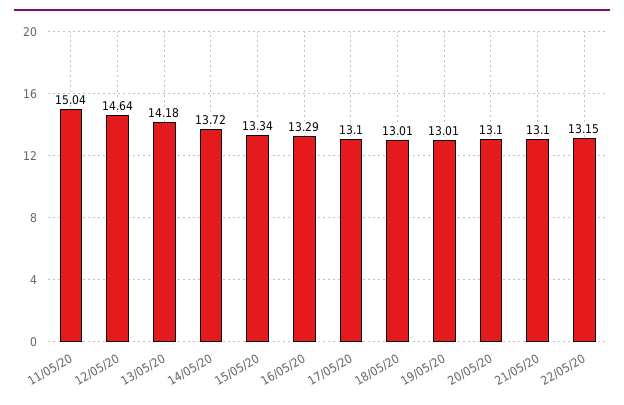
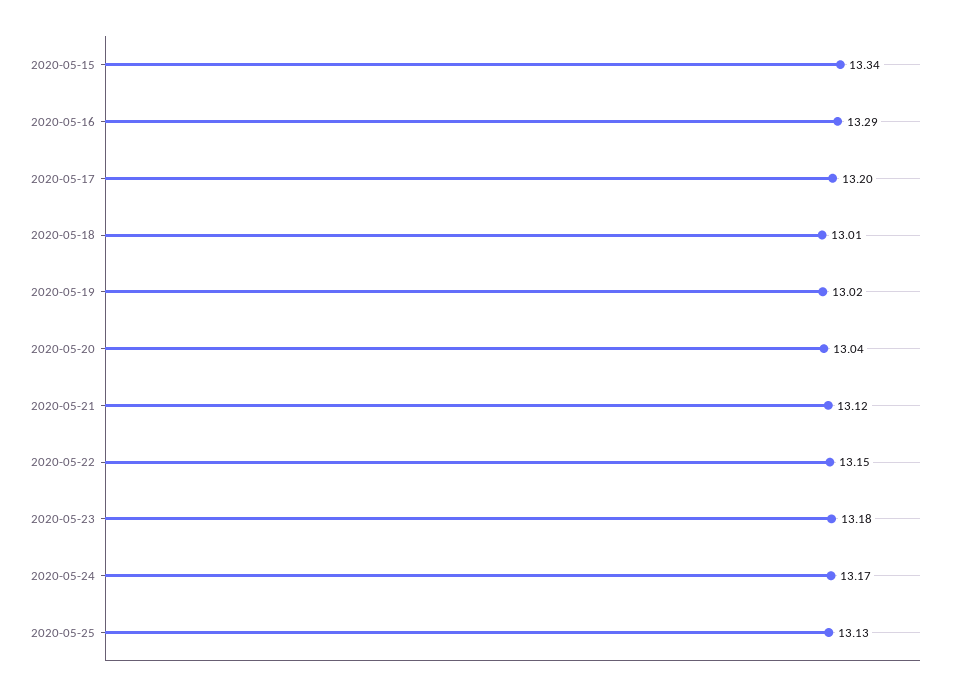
11/05/20: 15.04 -> none
12/05/20: 14.64 -> none
13/05/20: 14.18 -> none
14/05/20: 13.72 -> none
17/05/20: 13.1 -> 13.2
19/05/20: 13.01 -> 13.02
20/05/20: 13.1 -> 13.04
21/05/20: 13.1 -> 13.12
2020-05-23: none -> 13.18
2020-05-24: none -> 13.17
2020-05-25: none -> 13.13

